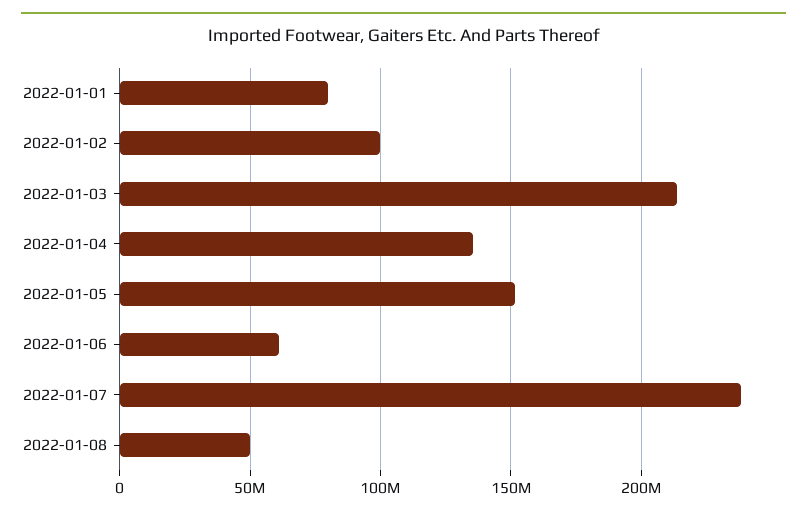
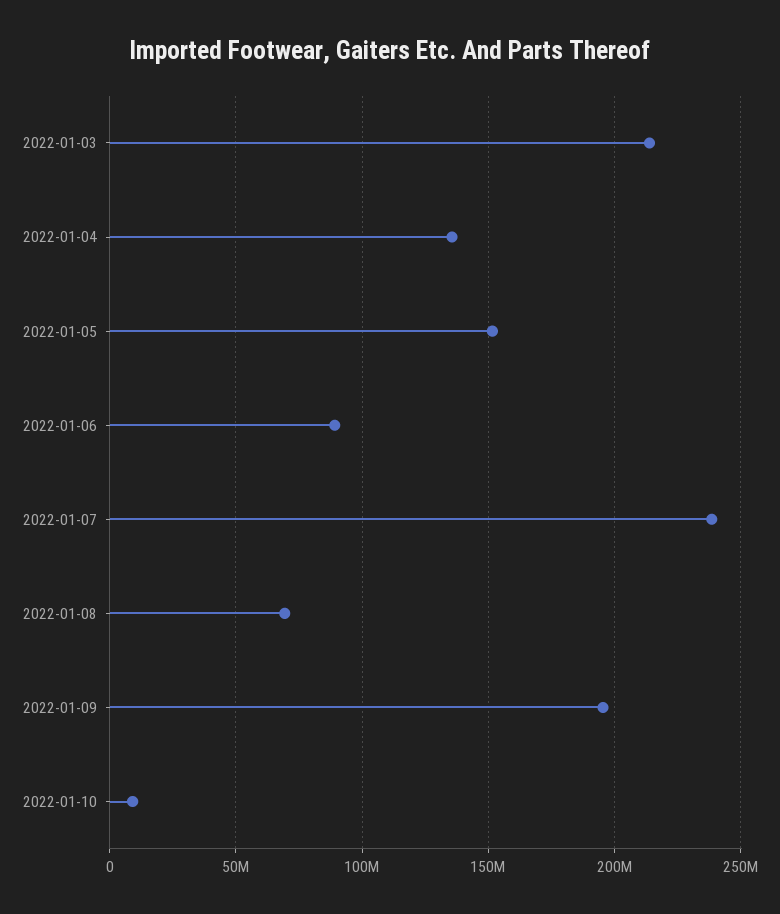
2022-01-01: 80000000 -> none
2022-01-02: 100000000 -> none
2022-01-06: 60000000 -> 90000000
2022-01-08: 50000000 -> 70000000
2022-01-09: none -> 195000000
2022-01-10: none -> 10000000

